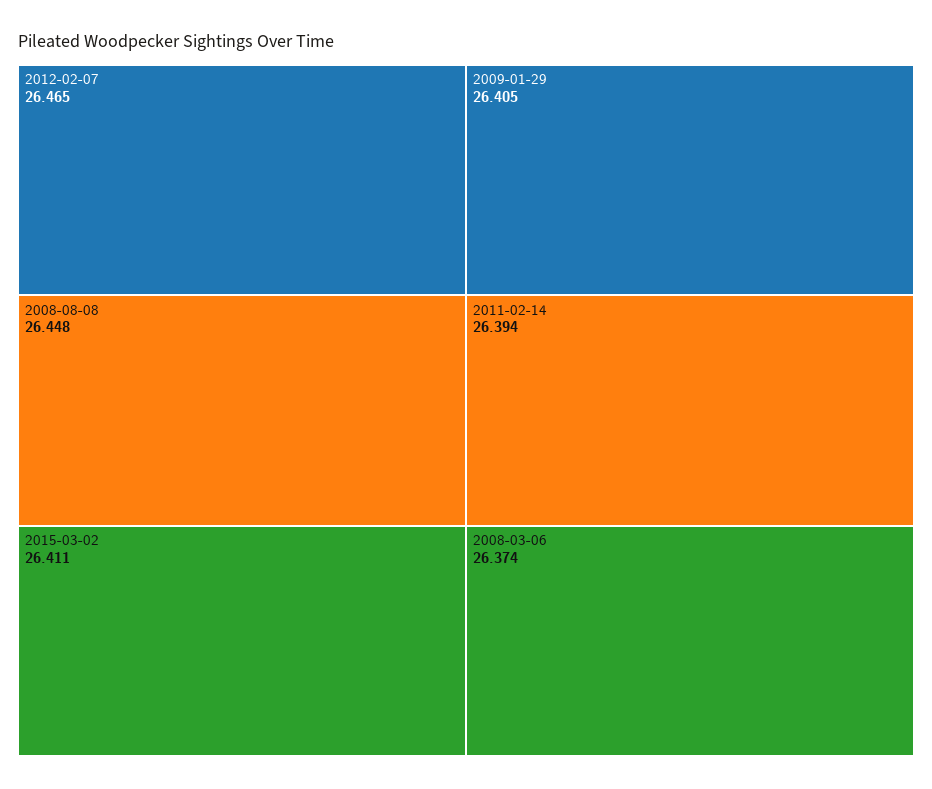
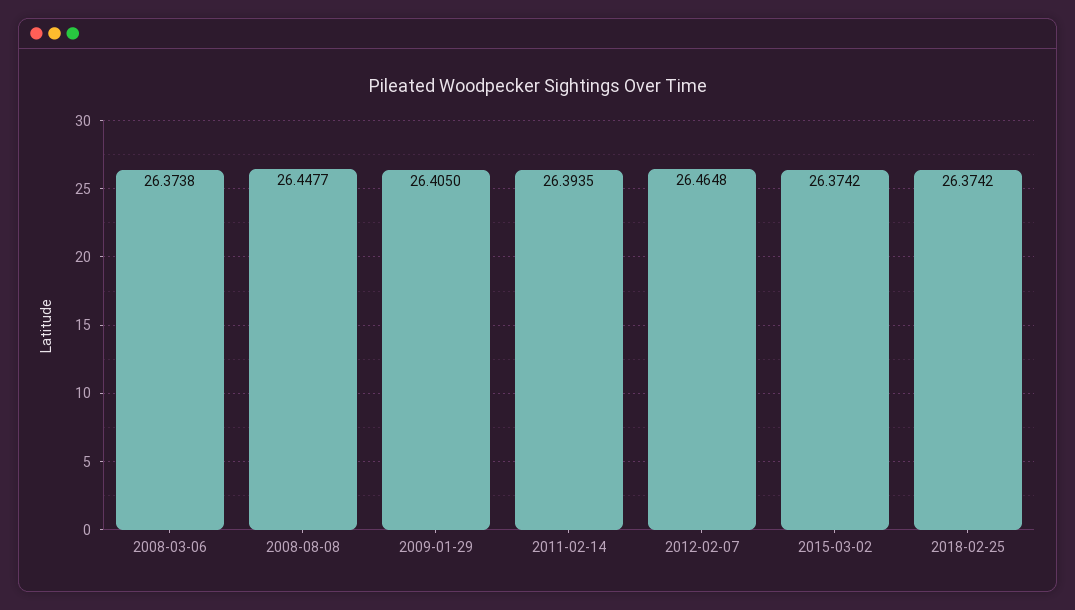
2015-03-02: 26.411 -> 26.3742
2018-02-25: none -> 26.3742

